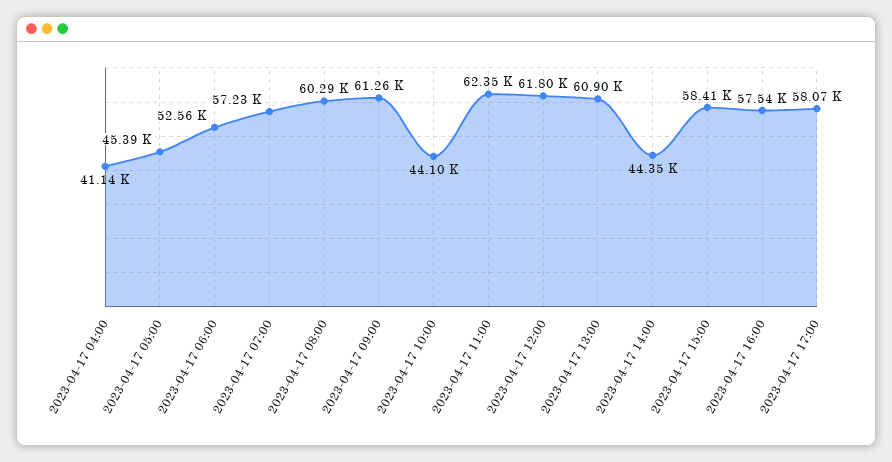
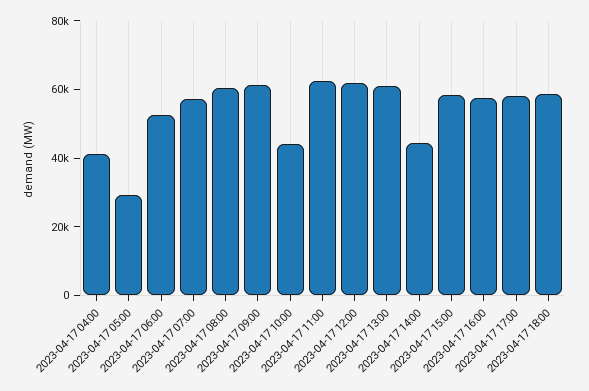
2023-04-17 05:00: 45390 -> 30000
2023-04-17 18:00: none -> 60000

